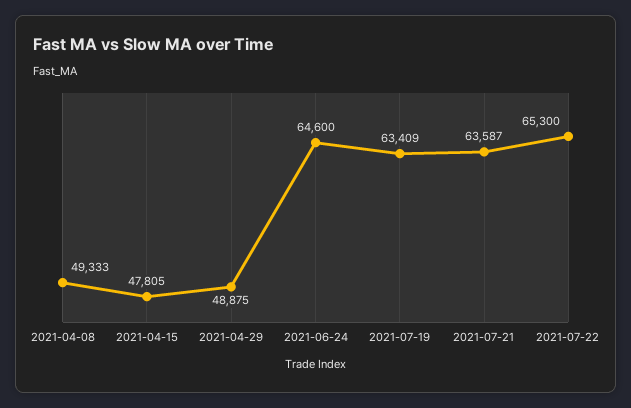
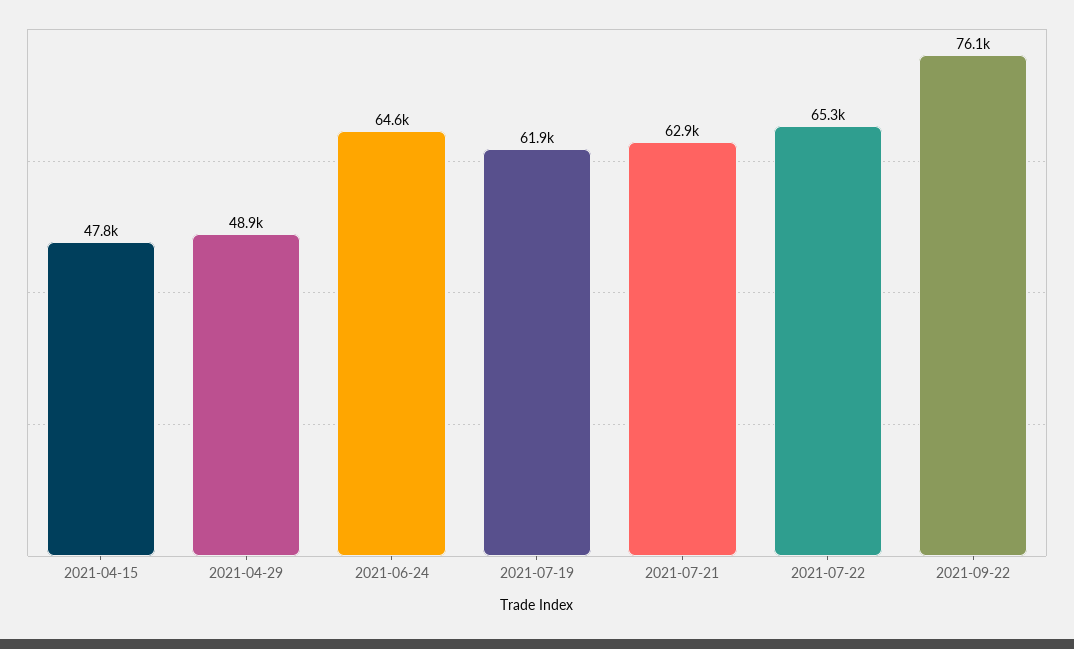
2021-04-08: 49333 -> none
2021-07-19: 63409 -> 61900
2021-07-21: 63587 -> 62900
2021-09-22: none -> 76100

